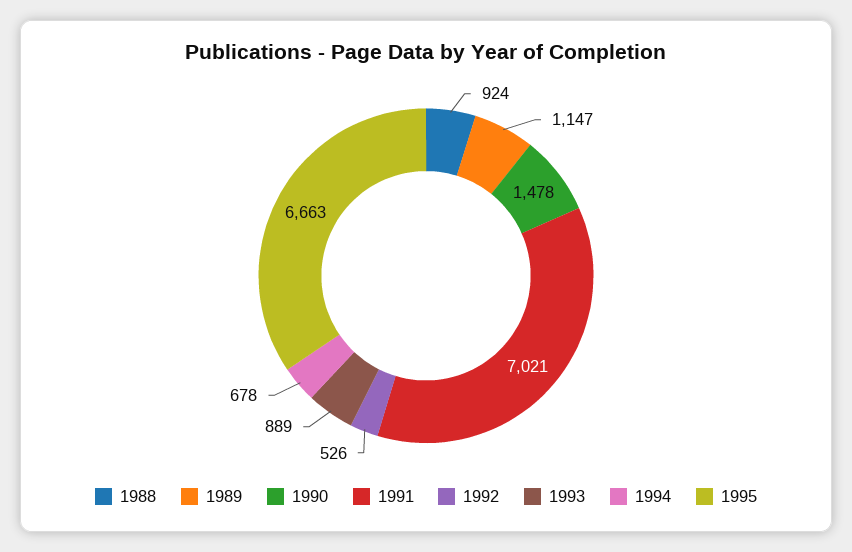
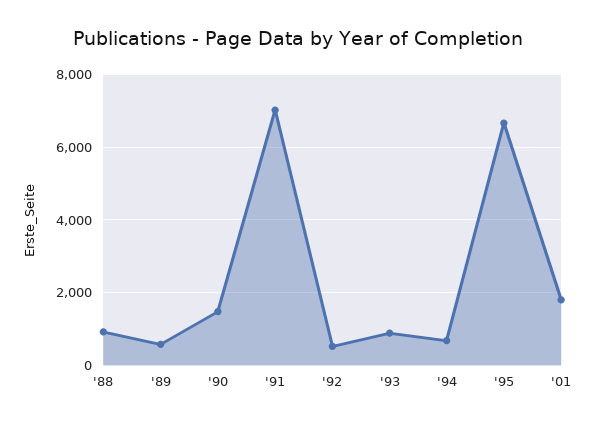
1989: 1147 -> 600
'01: none -> 1800

